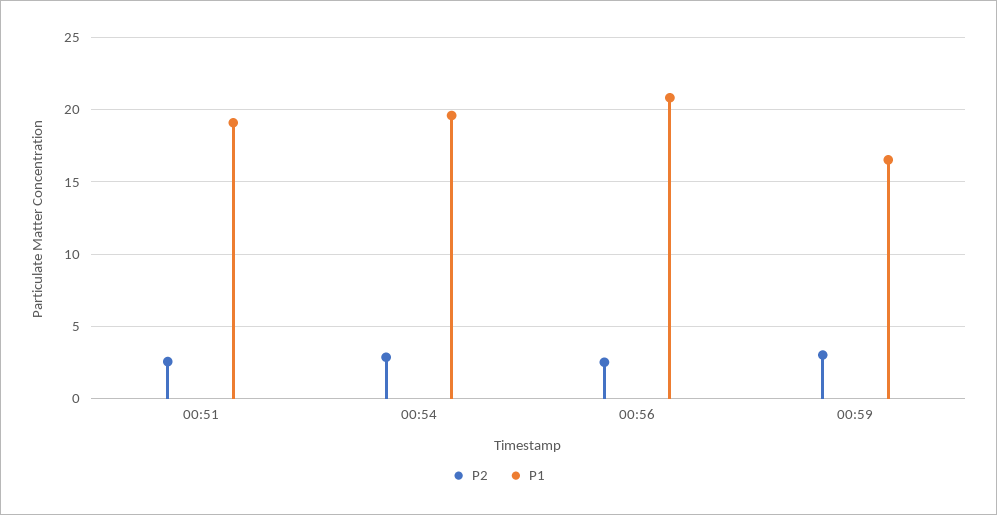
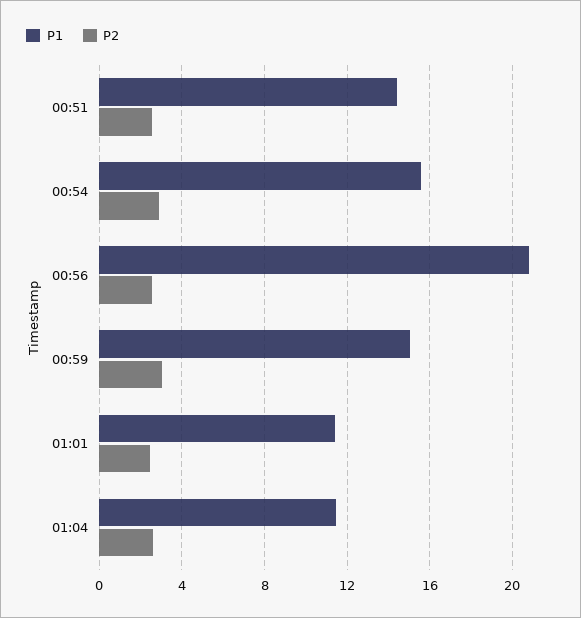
P1, 00:51: 19 -> 14.5
P1, 00:54: 19.5 -> 15.5
P1, 00:59: 16.5 -> 15
P1, 01:01: none -> 11.5
P2, 01:01: none -> 2.5
P1, 01:04: none -> 11.5
P2, 01:04: none -> 2.5

